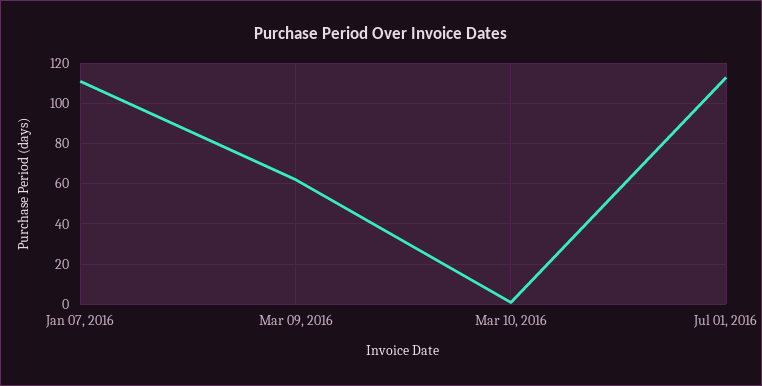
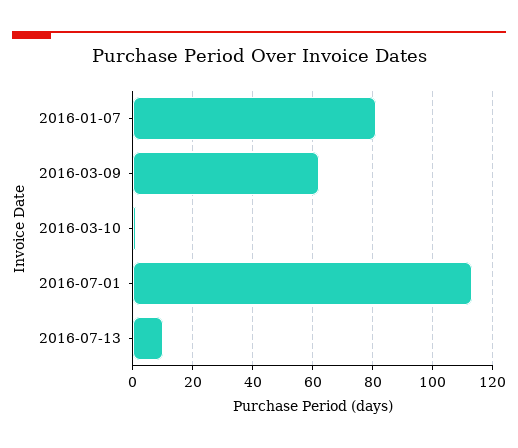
Jan 07, 2016: 110 -> 80
2016-07-13: none -> 10

